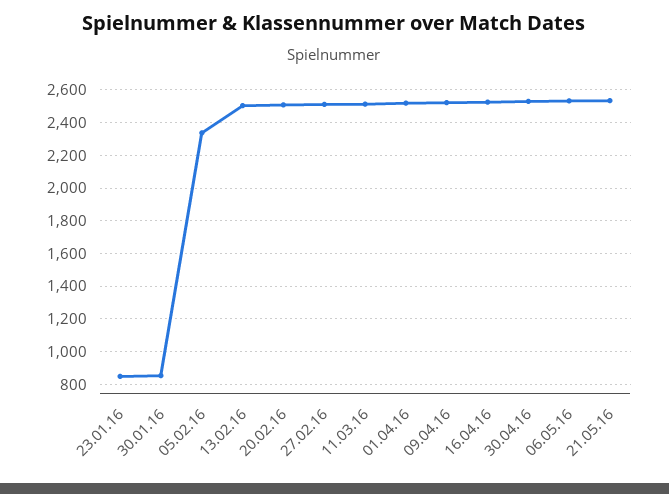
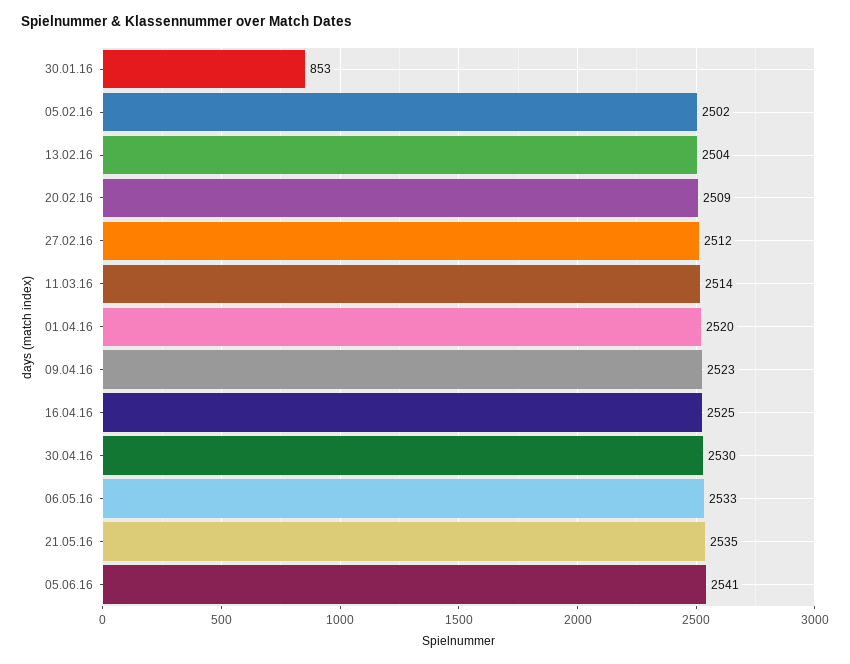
23.01.16: 850 -> none
05.02.16: 2350 -> 2502
05.06.16: none -> 2541

